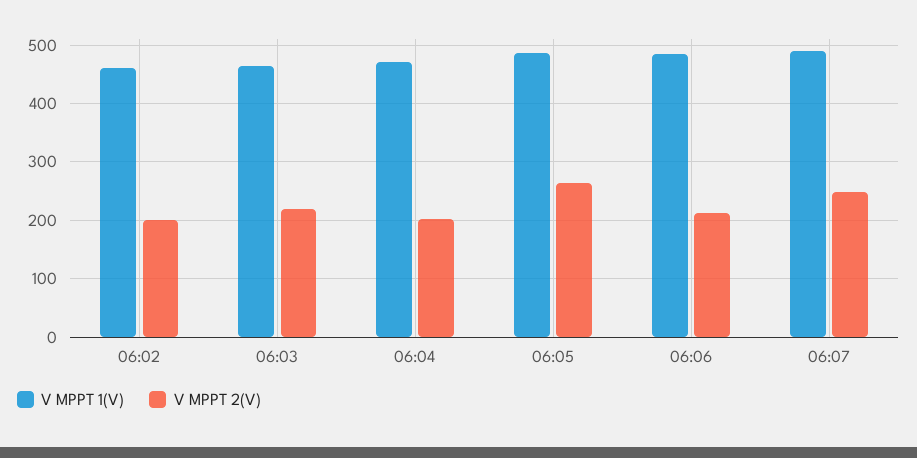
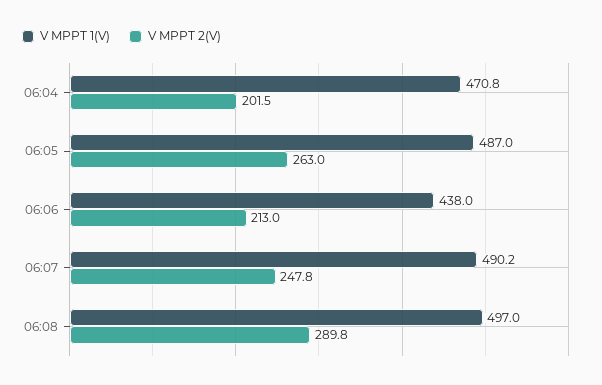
V MPPT 1(V), 06:02: 460 -> none
V MPPT 2(V), 06:02: 200 -> none
V MPPT 1(V), 06:03: 460 -> none
V MPPT 2(V), 06:03: 220 -> none
V MPPT 1(V), 06:06: 480 -> 438
V MPPT 1(V), 06:08: none -> 497
V MPPT 2(V), 06:08: none -> 289.8

